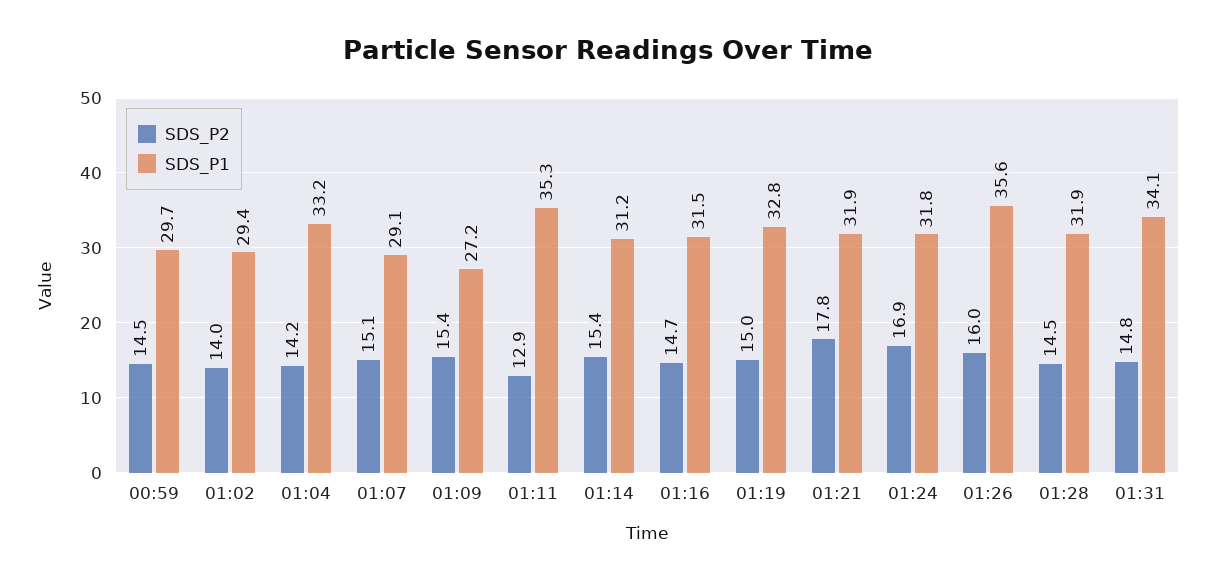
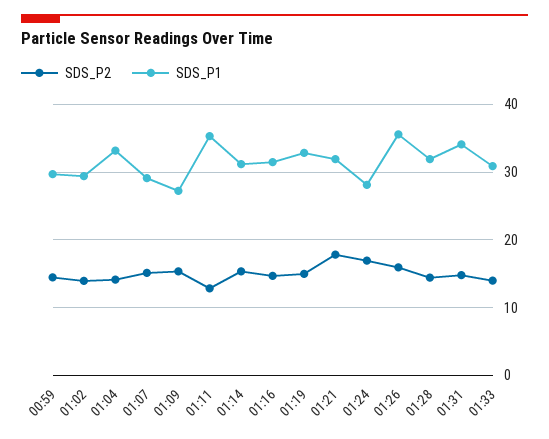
SDS_P1, 01:24: 31.8 -> 28
SDS_P2, 01:33: none -> 14
SDS_P1, 01:33: none -> 31

